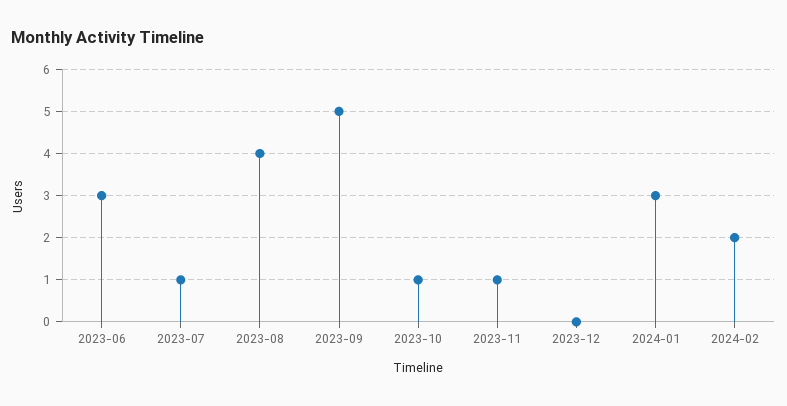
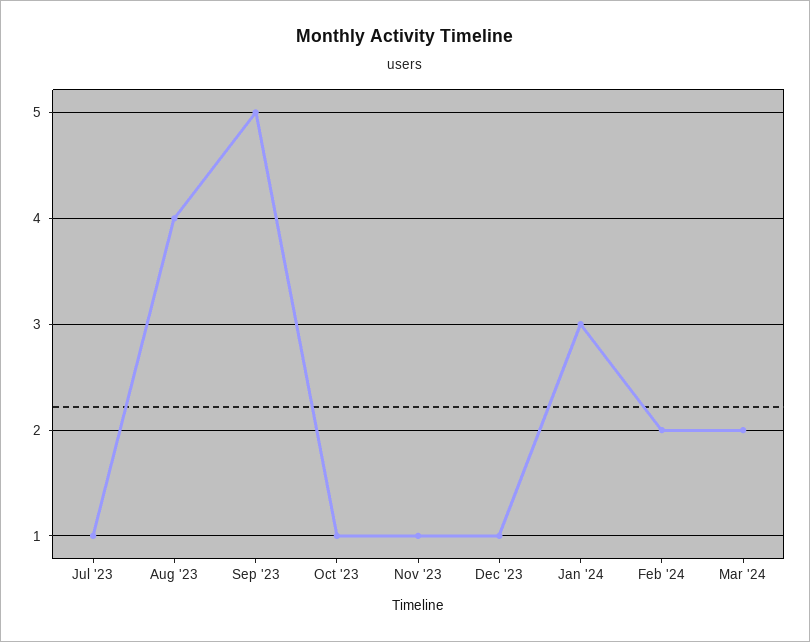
2023-06: 3 -> none
2023-12: 0 -> 1
Mar '24: none -> 2

